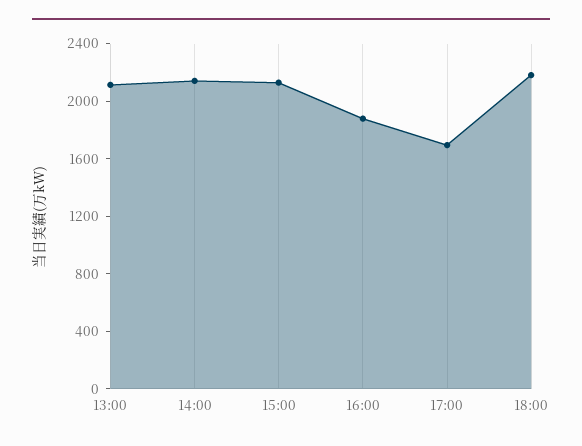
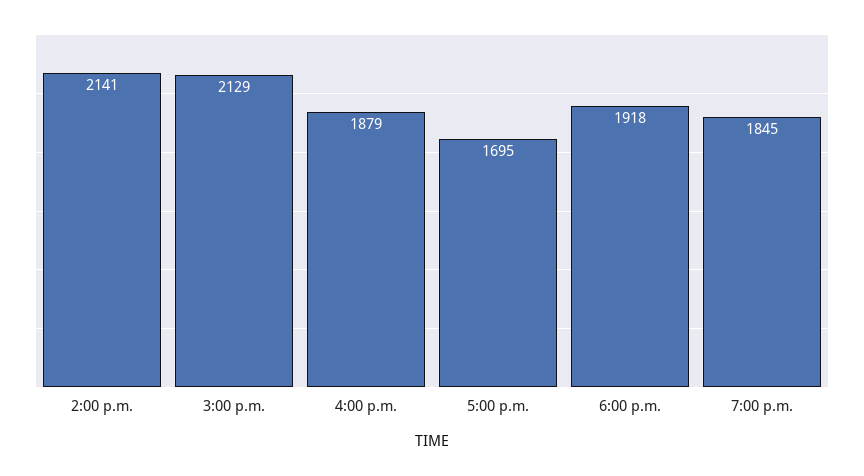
13:00: 2100 -> none
18:00: 2200 -> 1918
7:00 p.m.: none -> 1845

